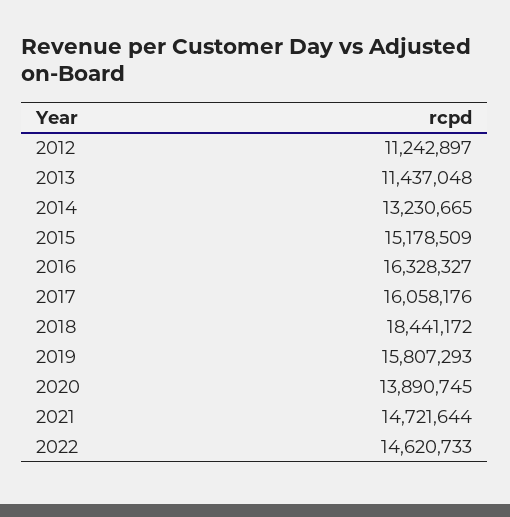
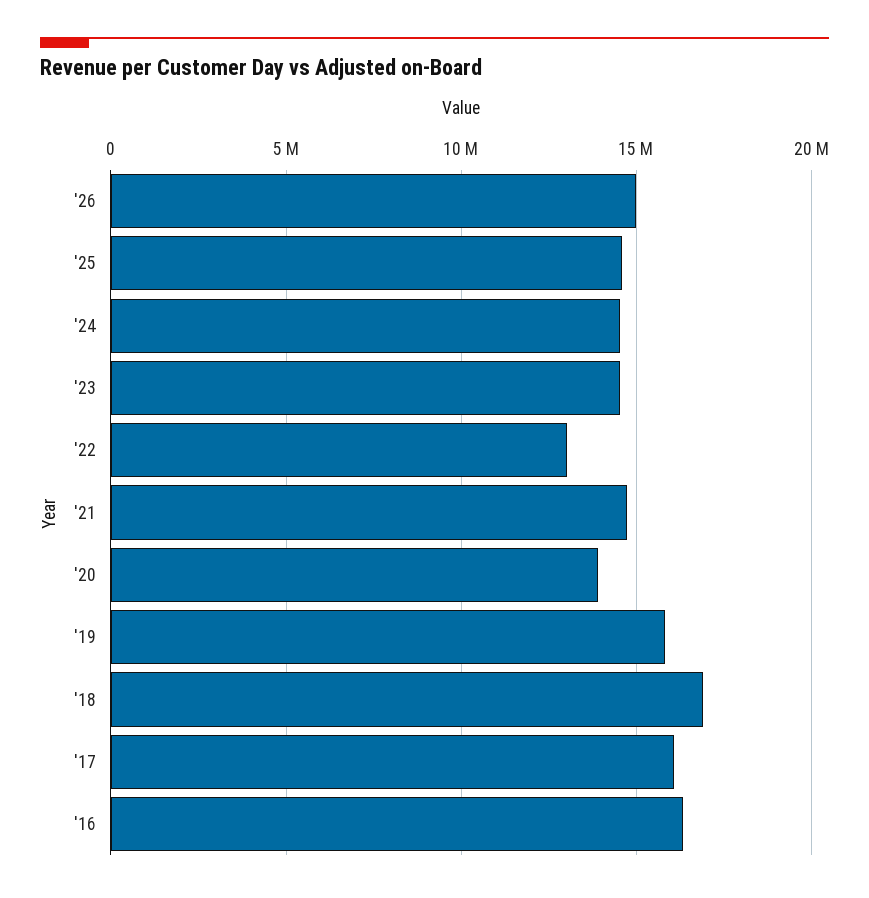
2012: 11242897 -> none
2013: 11437048 -> none
2014: 13230665 -> none
2015: 15178509 -> none
2018: 18441172 -> 17000000
2022: 14620733 -> 13000000
'26: none -> 15000000
'25: none -> 14500000
'24: none -> 14500000
'23: none -> 14500000

